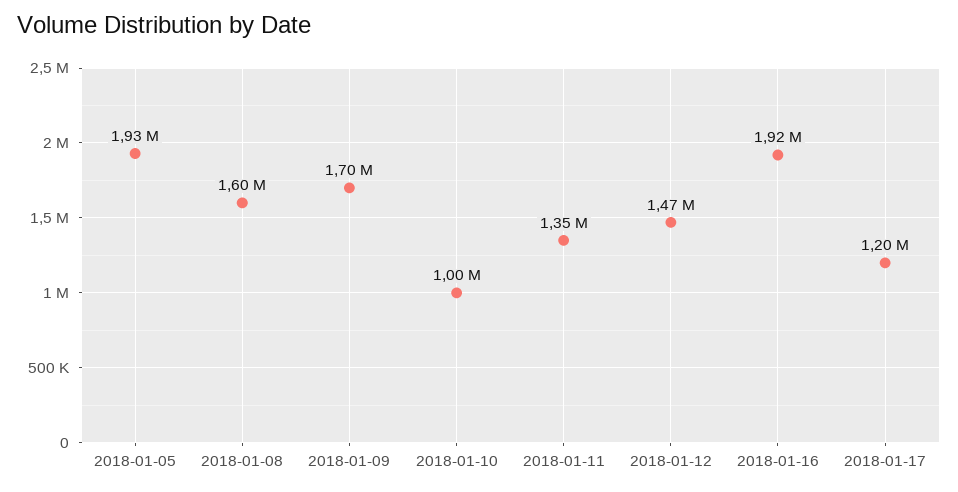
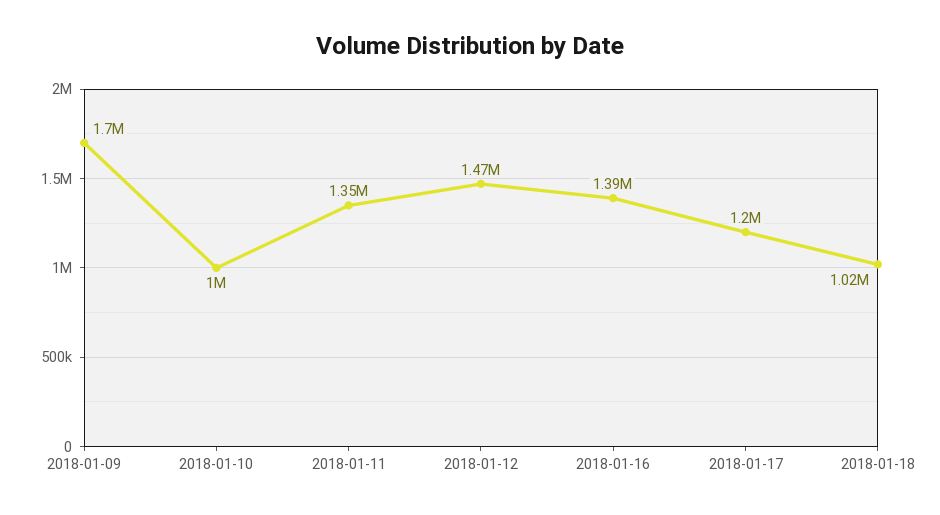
2018-01-05: 1930000 -> none
2018-01-08: 1600000 -> none
2018-01-16: 1920000 -> 1390000
2018-01-18: none -> 1020000

